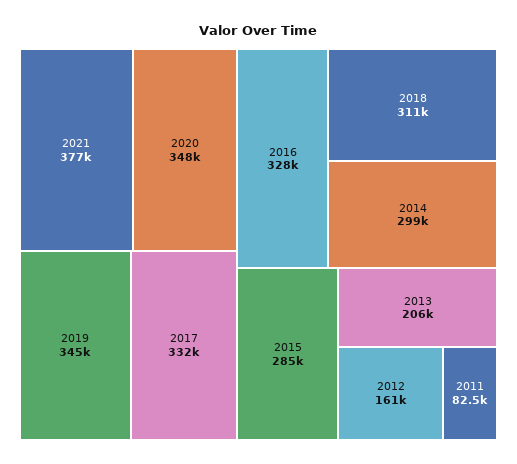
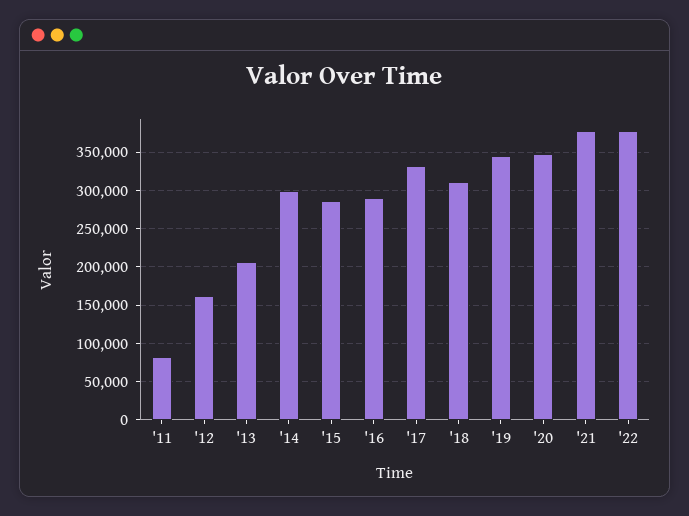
2016: 328000 -> 290000
'22: none -> 380000

